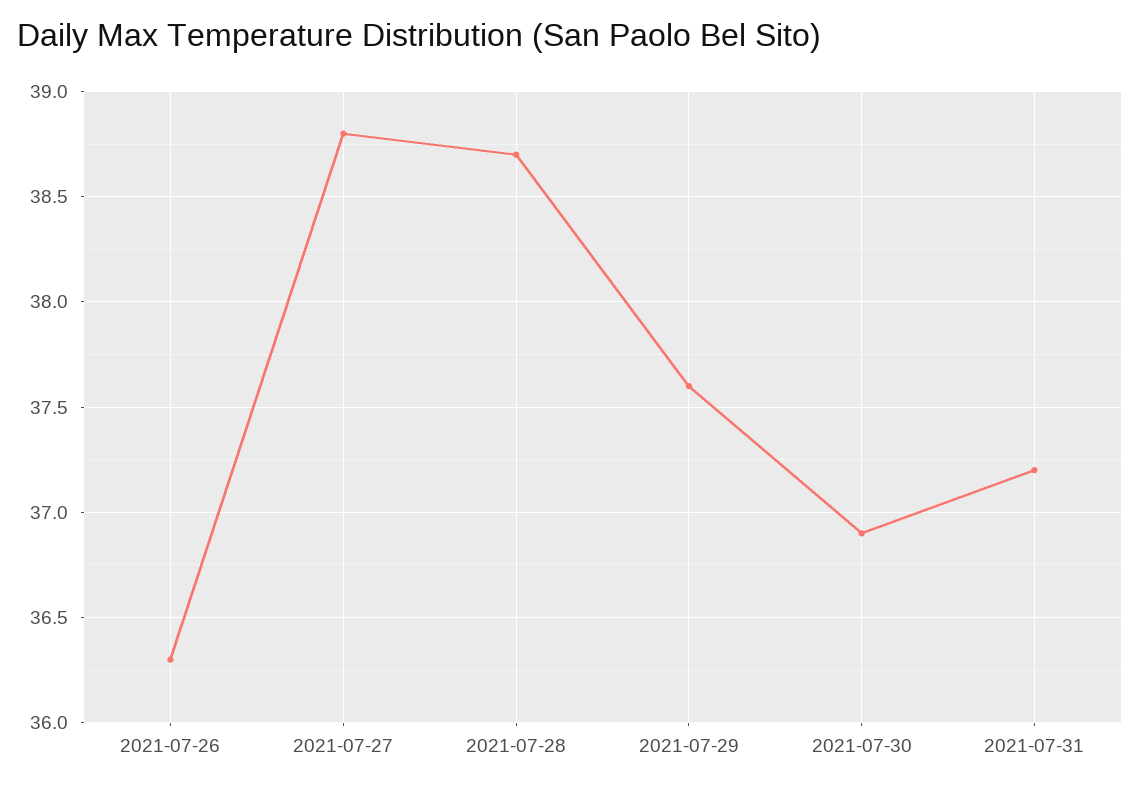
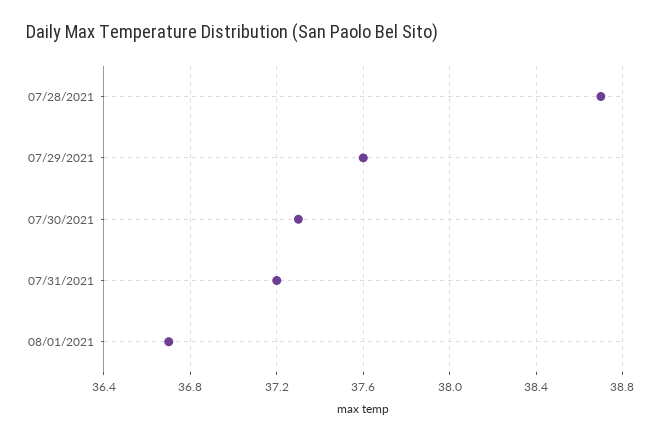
2021-07-26: 36.3 -> none
2021-07-27: 38.8 -> none
2021-07-30: 36.9 -> 37.3
08/01/2021: none -> 36.7

